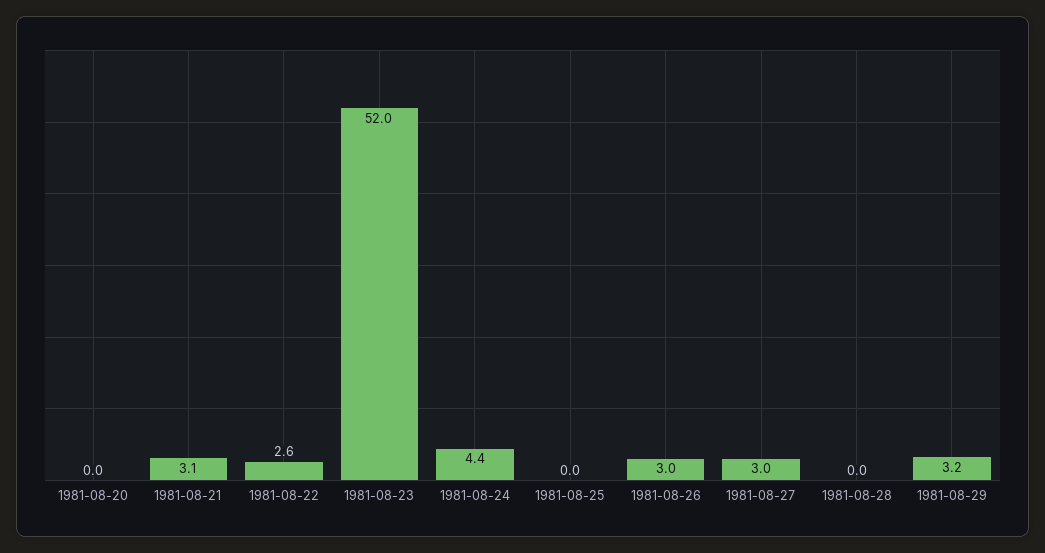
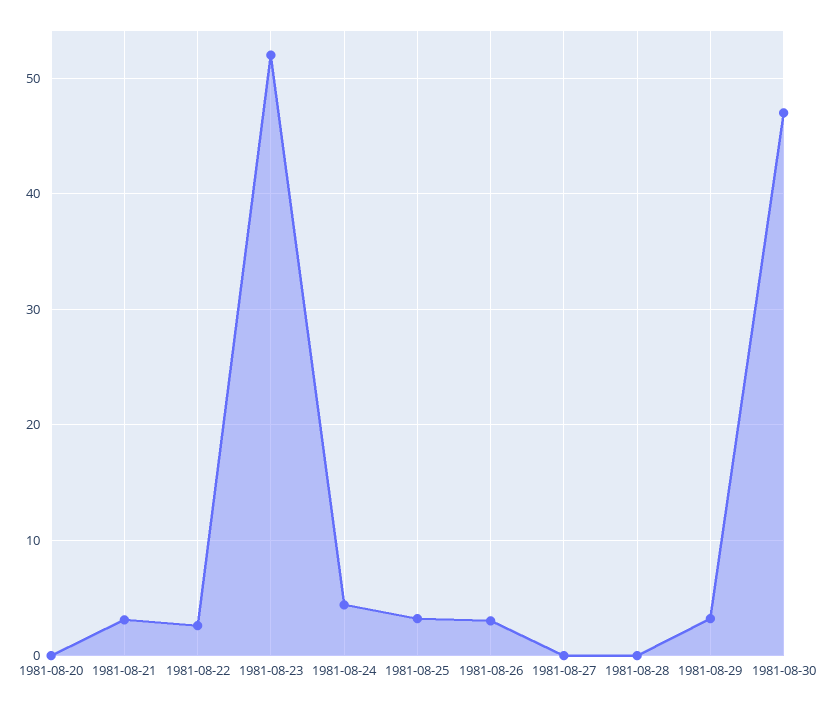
1981-08-25: 0 -> 3
1981-08-27: 3 -> 0
1981-08-30: none -> 47

